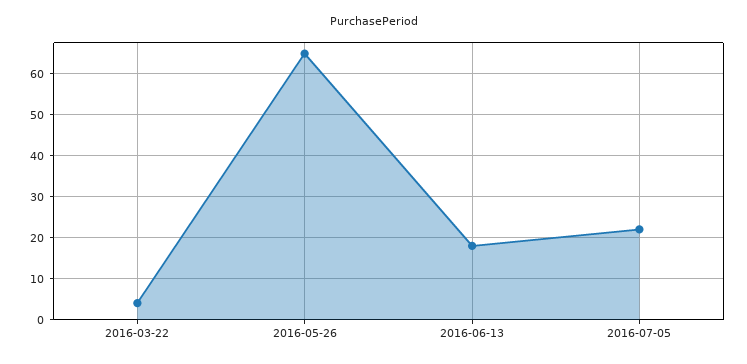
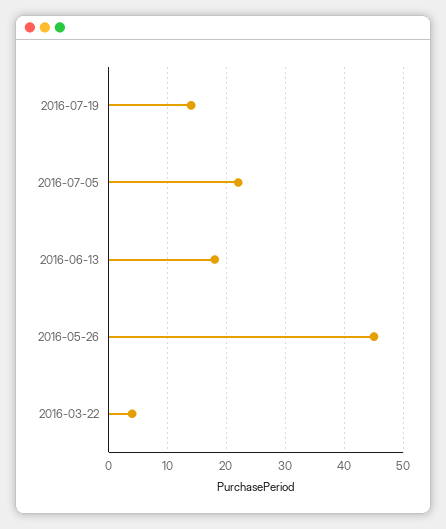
2016-05-26: 65 -> 45
2016-07-19: none -> 15

